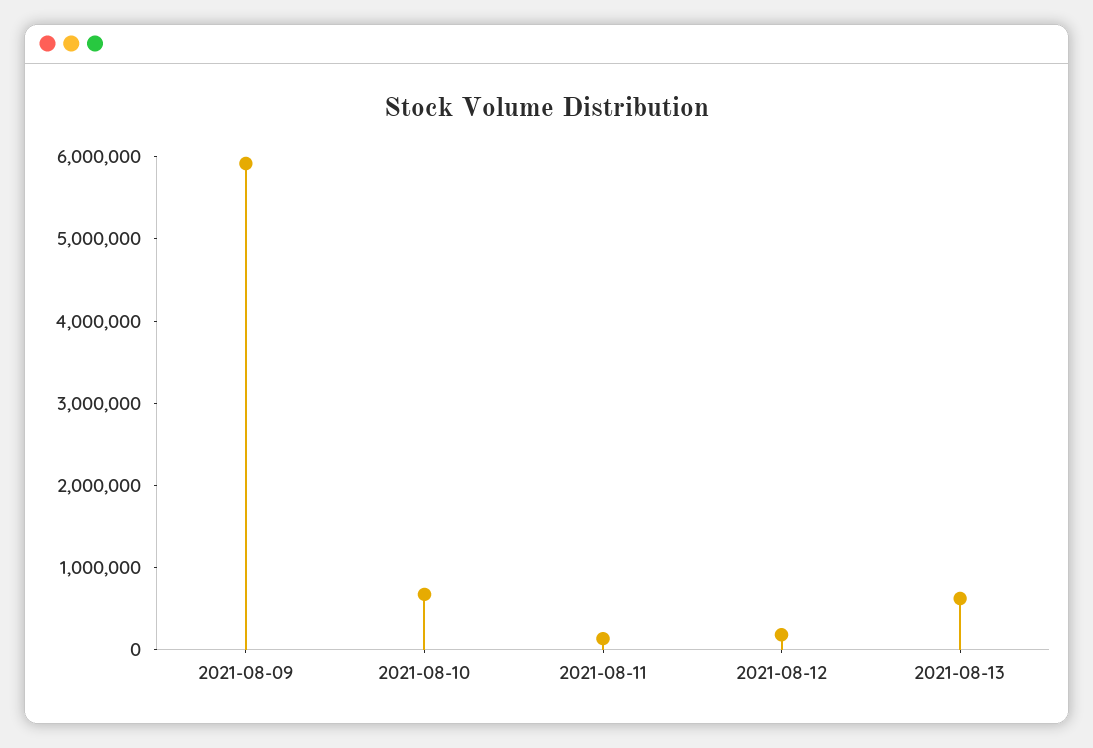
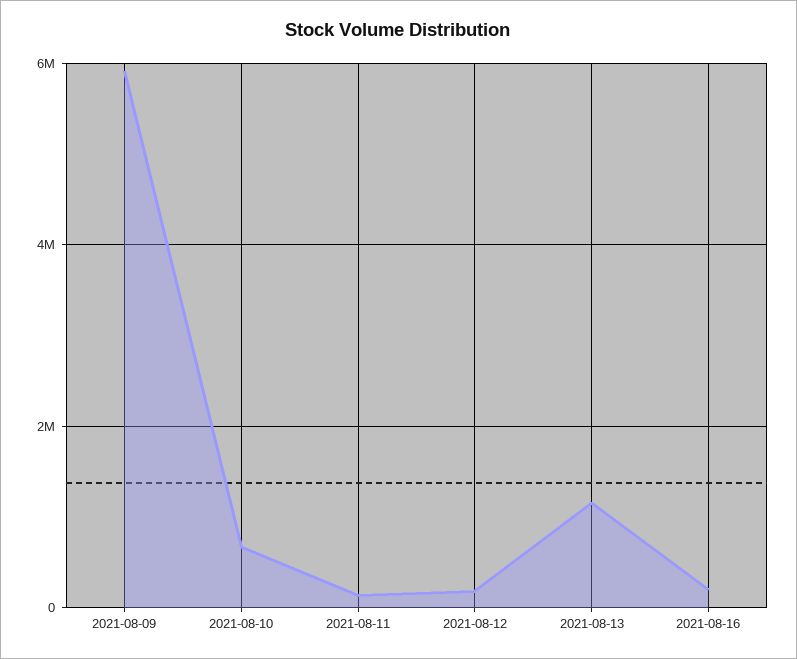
2021-08-13: 600000 -> 1200000
2021-08-16: none -> 200000

